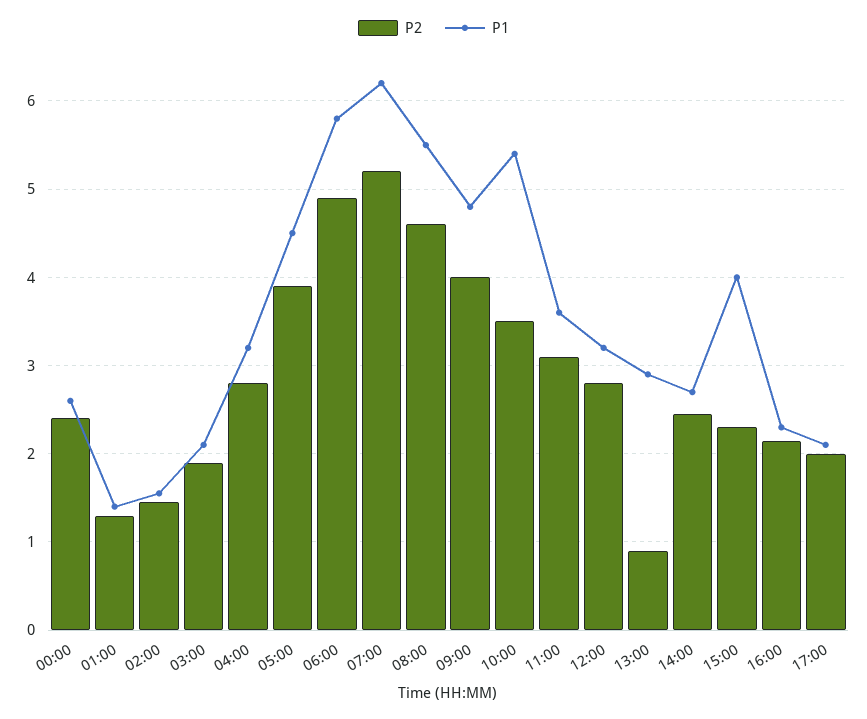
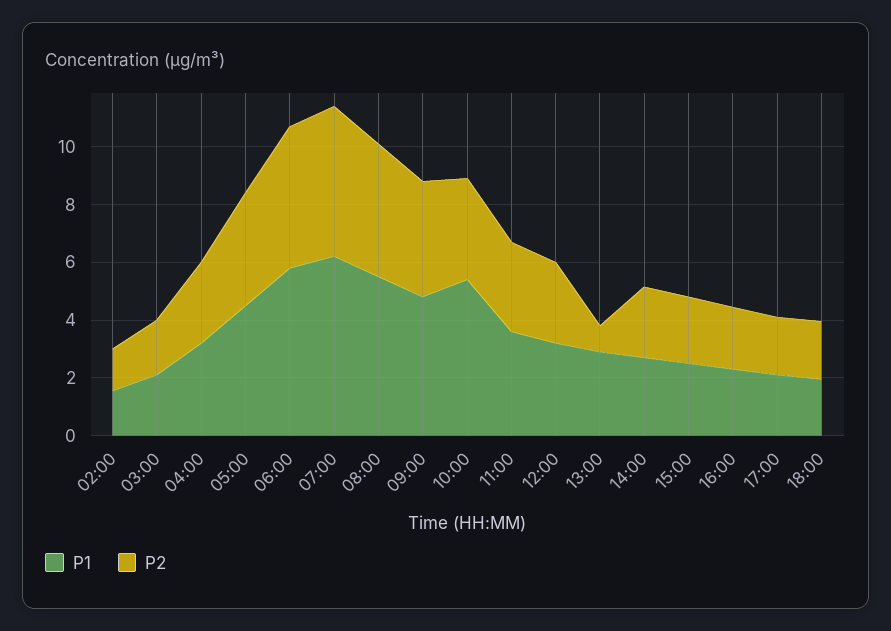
P2, 00:00: 2.4 -> none
P1, 00:00: 2.6 -> none
P2, 01:00: 1.3 -> none
P1, 01:00: 1.4 -> none
P1, 15:00: 4 -> 2.5
P1, 18:00: none -> 2
P2, 18:00: none -> 2

